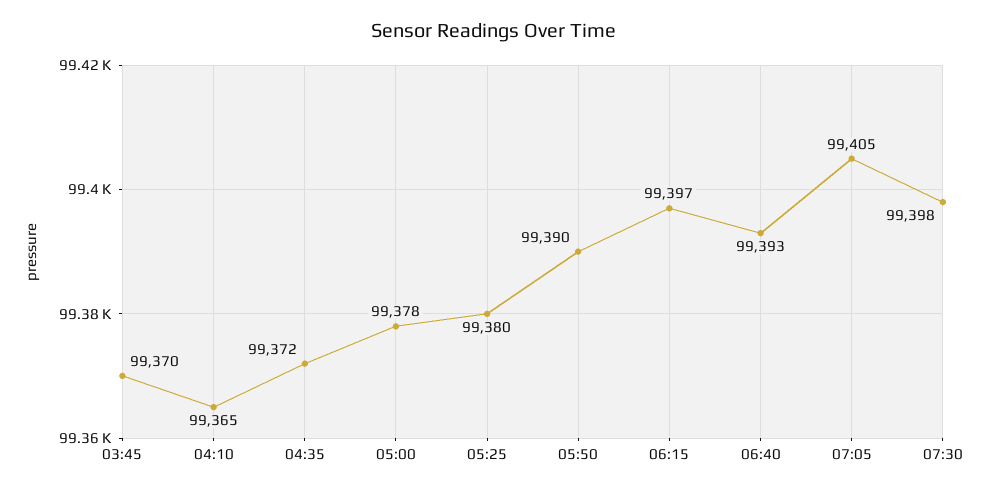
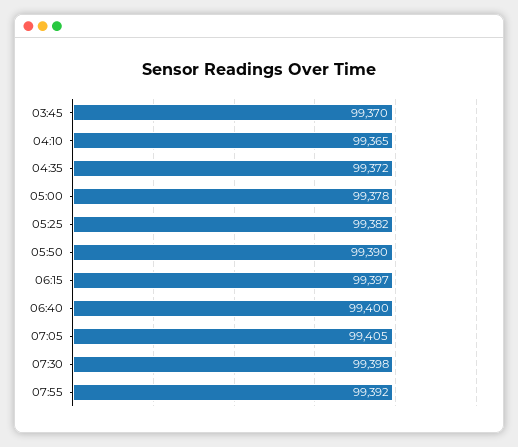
05:25: 99380 -> 99382
06:40: 99393 -> 99400
07:55: none -> 99392

